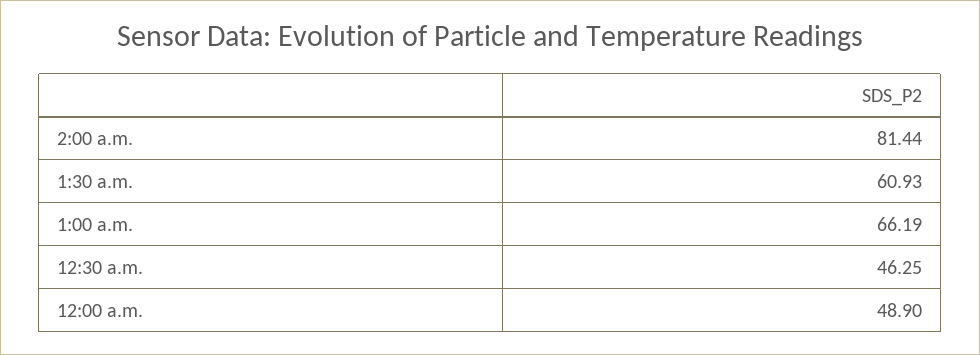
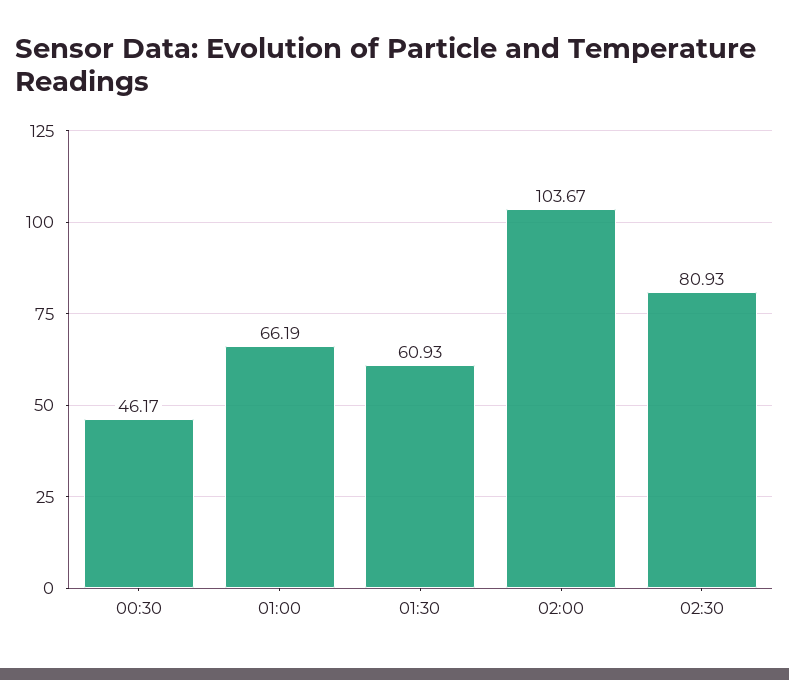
2:00 a.m.: 81.44 -> 103.67
12:30 a.m.: 46.25 -> 46.17
12:00 a.m.: 48.9 -> none
02:30: none -> 80.93

